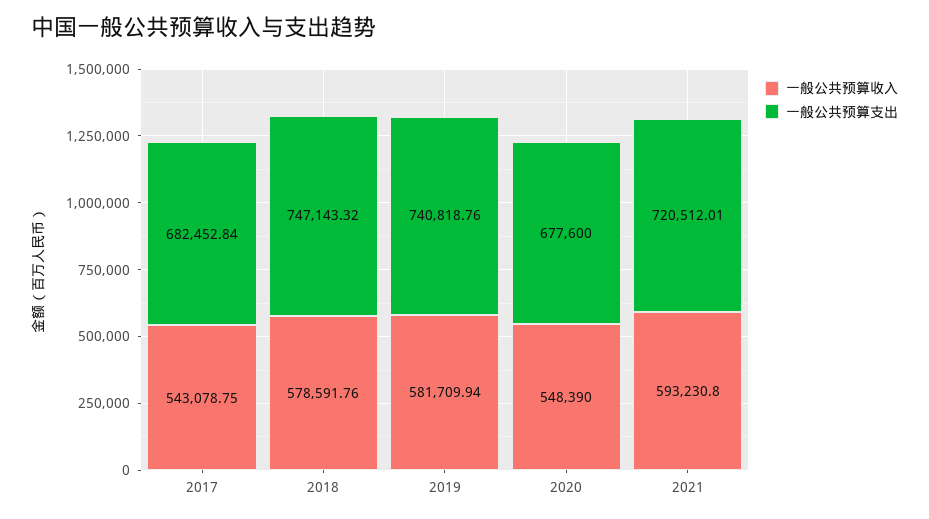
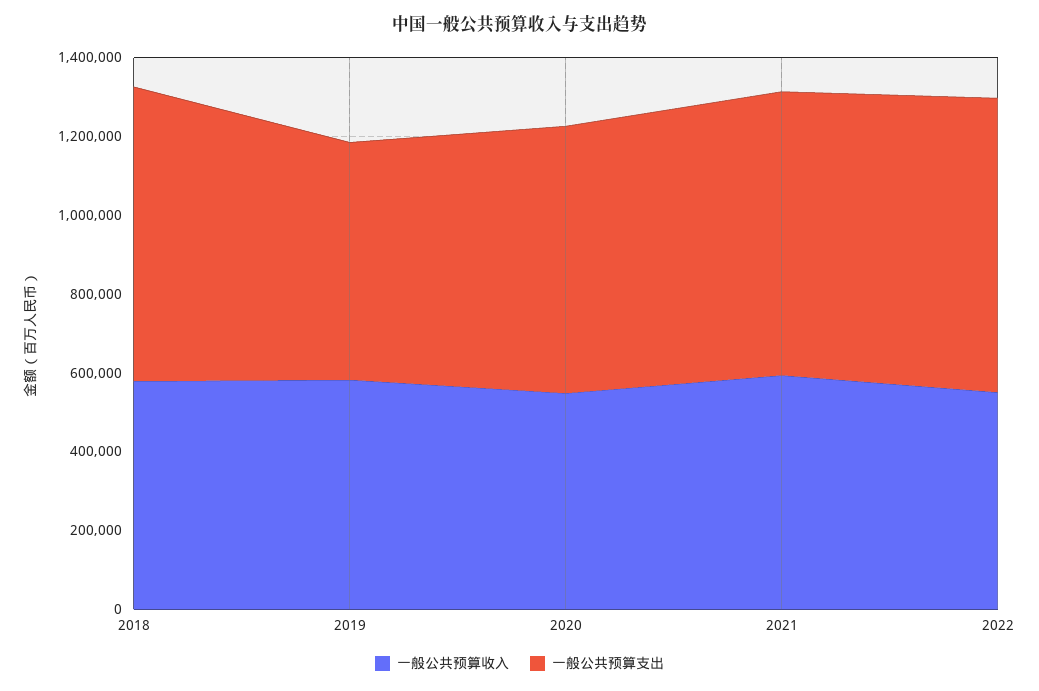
一般公共预算收入, 2017: 543078.75 -> none
一般公共预算支出, 2017: 682452.84 -> none
一般公共预算支出, 2019: 740818.76 -> 600000
一般公共预算收入, 2022: none -> 550000
一般公共预算支出, 2022: none -> 750000

